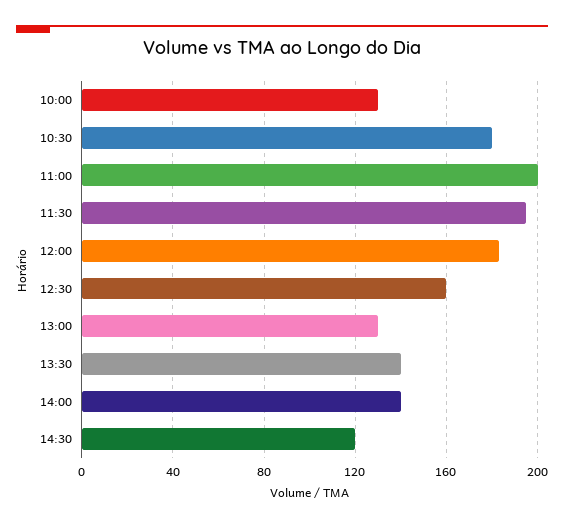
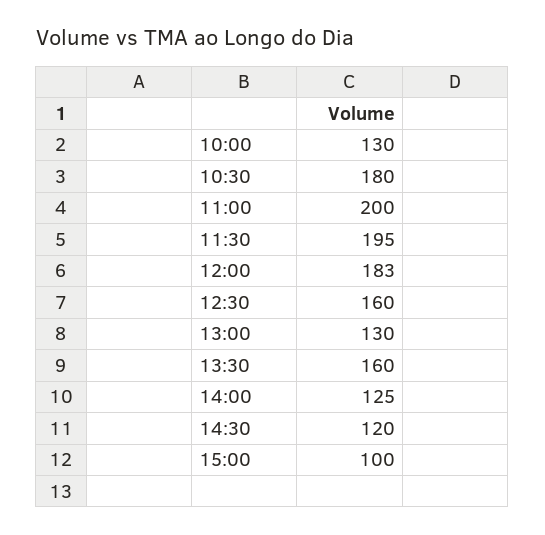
13:30: 140 -> 160
14:00: 140 -> 125
15:00: none -> 100

